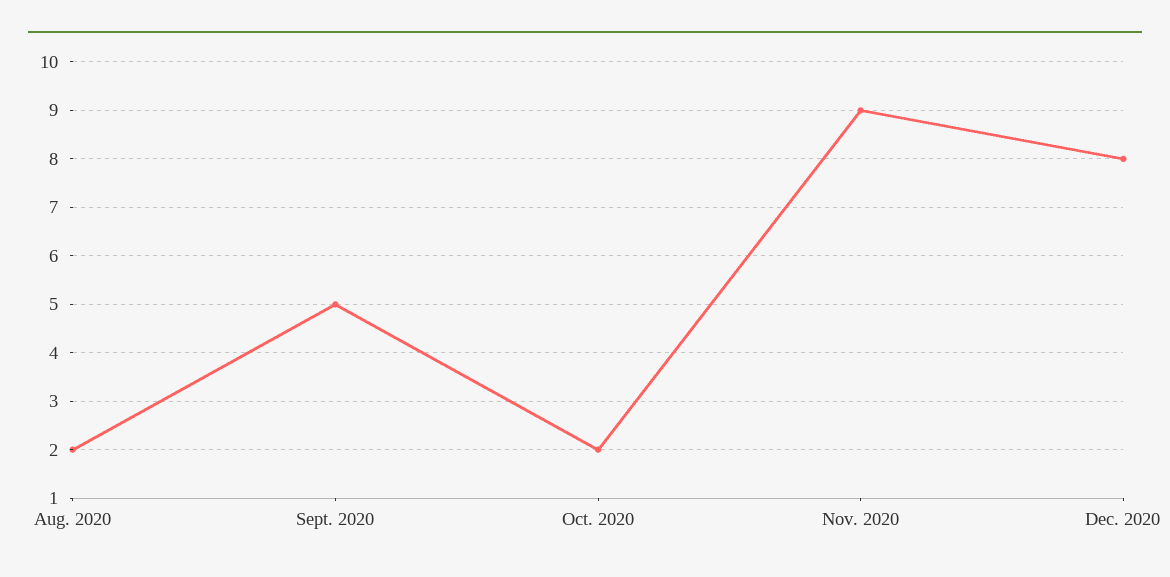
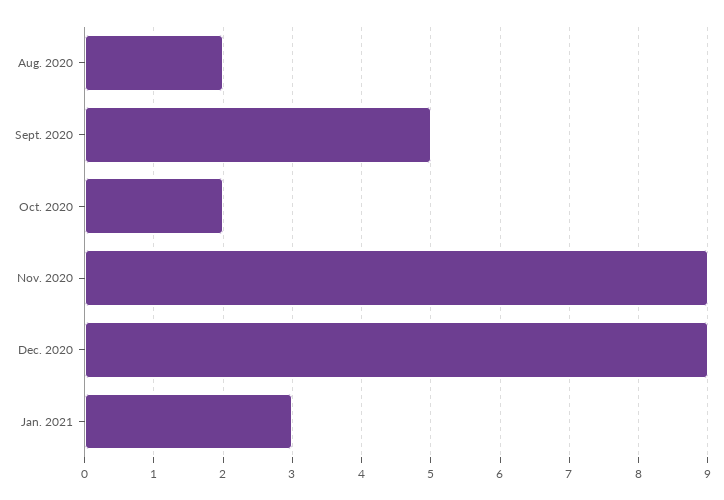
Dec. 2020: 8 -> 9
Jan. 2021: none -> 3

